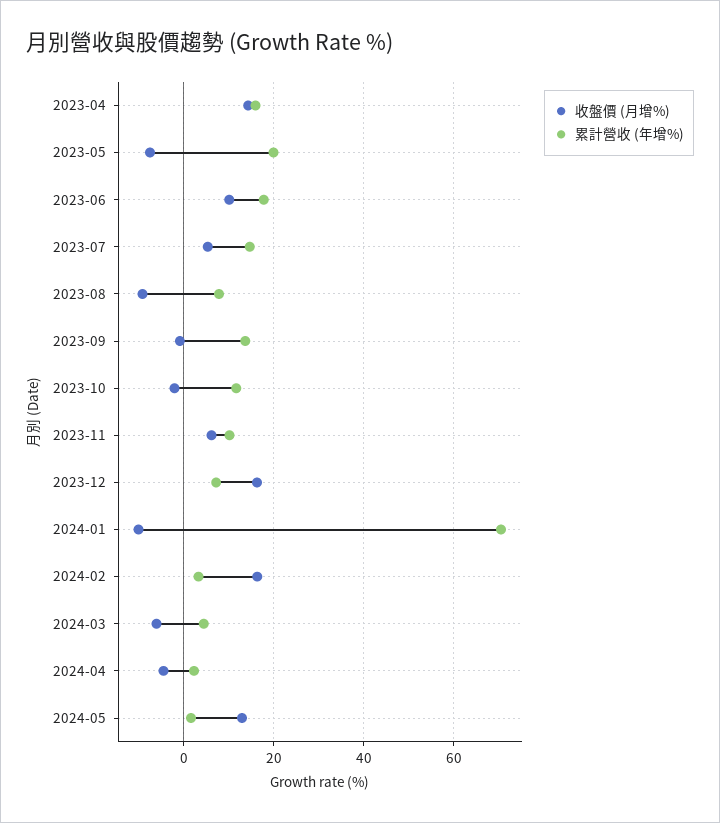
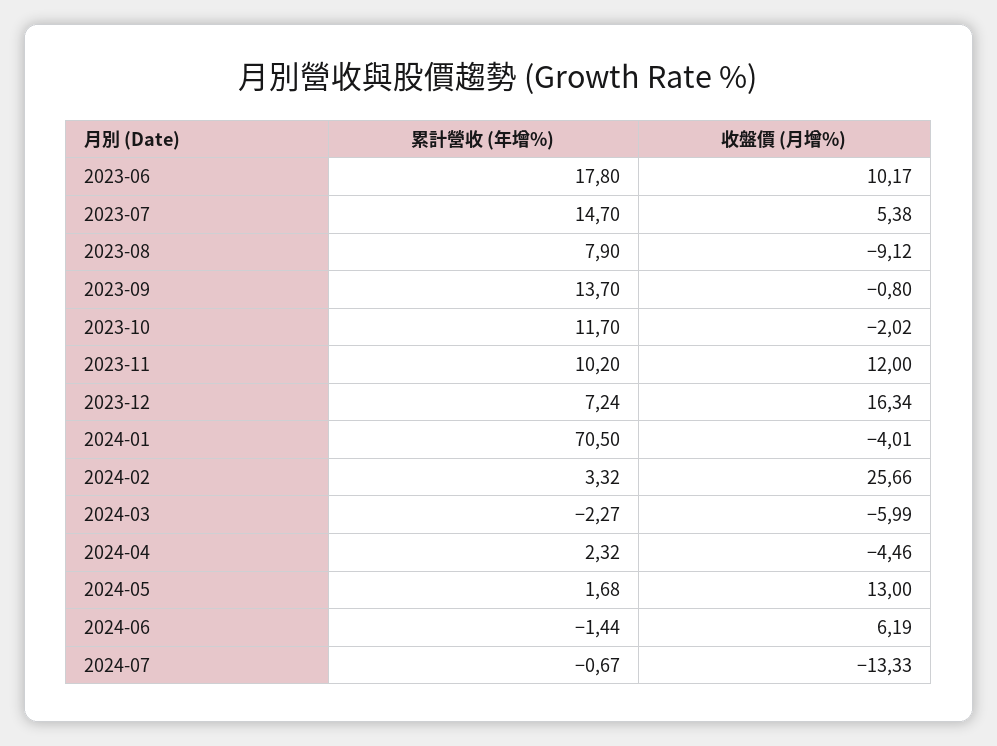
收盤價 (月增%), 2023-04: 14 -> none
累計營收 (年增%), 2023-04: 16 -> none
收盤價 (月增%), 2023-05: -8 -> none
累計營收 (年增%), 2023-05: 20 -> none
收盤價 (月增%), 2023-11: 6 -> 12
收盤價 (月增%), 2024-01: -10 -> -4.01
收盤價 (月增%), 2024-02: 16 -> 25.66
累計營收 (年增%), 2024-03: 4 -> -2.27
累計營收 (年增%), 2024-06: none -> -1.44
收盤價 (月增%), 2024-06: none -> 6.19
累計營收 (年增%), 2024-07: none -> -0.67
收盤價 (月增%), 2024-07: none -> -13.33

